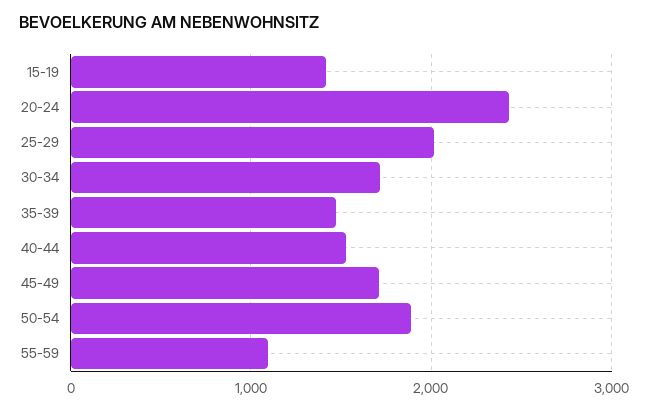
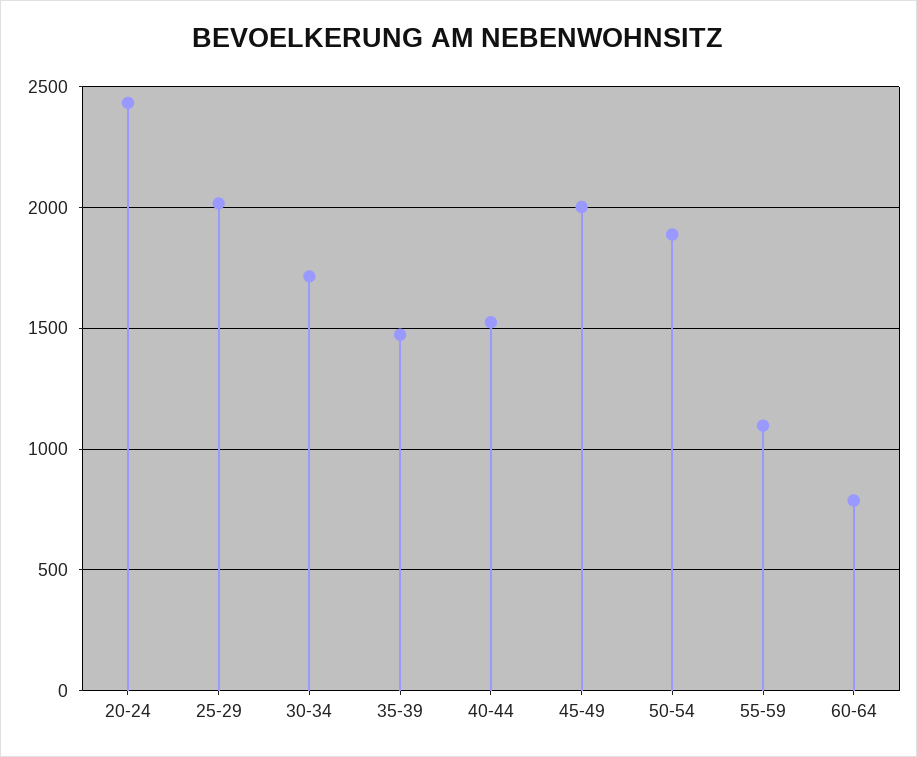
15-19: 1400 -> none
45-49: 1700 -> 2000
60-64: none -> 800

